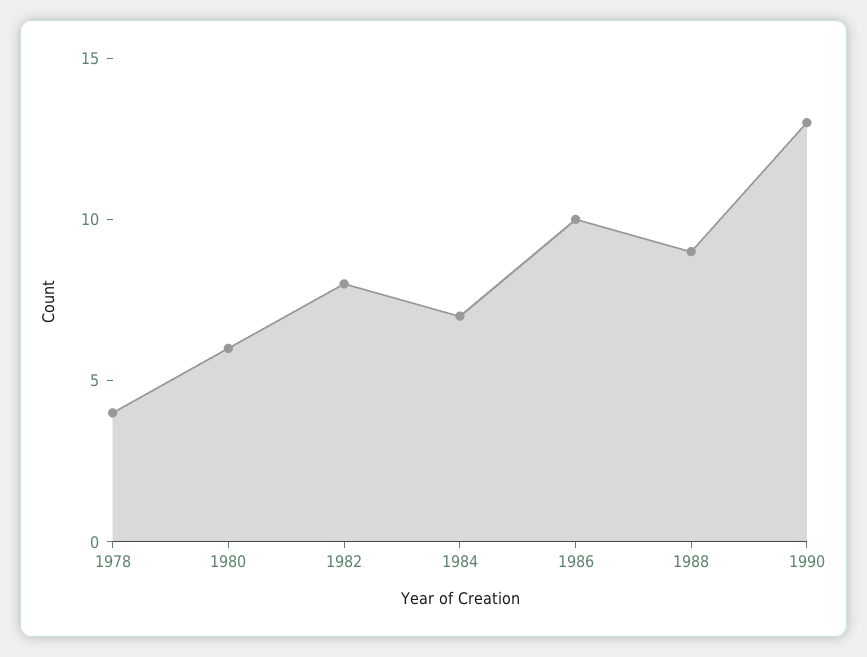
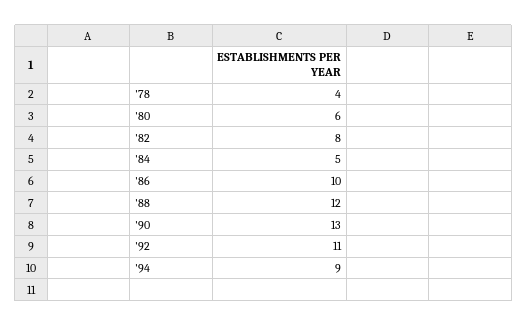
1984: 7 -> 5
1988: 9 -> 12
'92: none -> 11
'94: none -> 9

